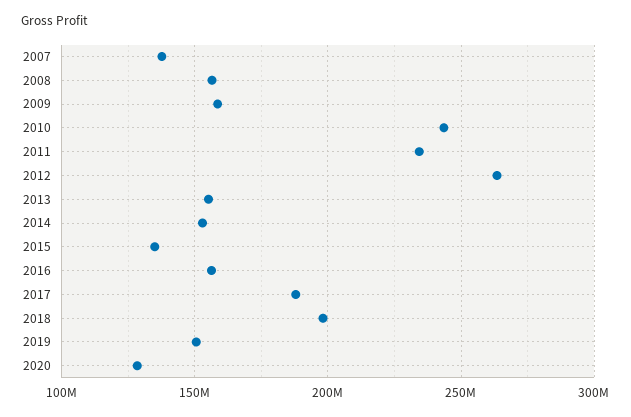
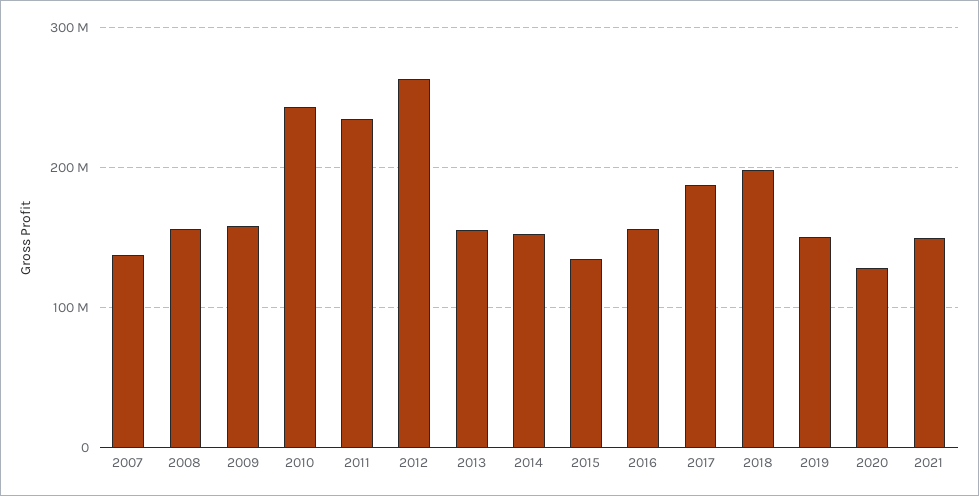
2021: none -> 150000000

